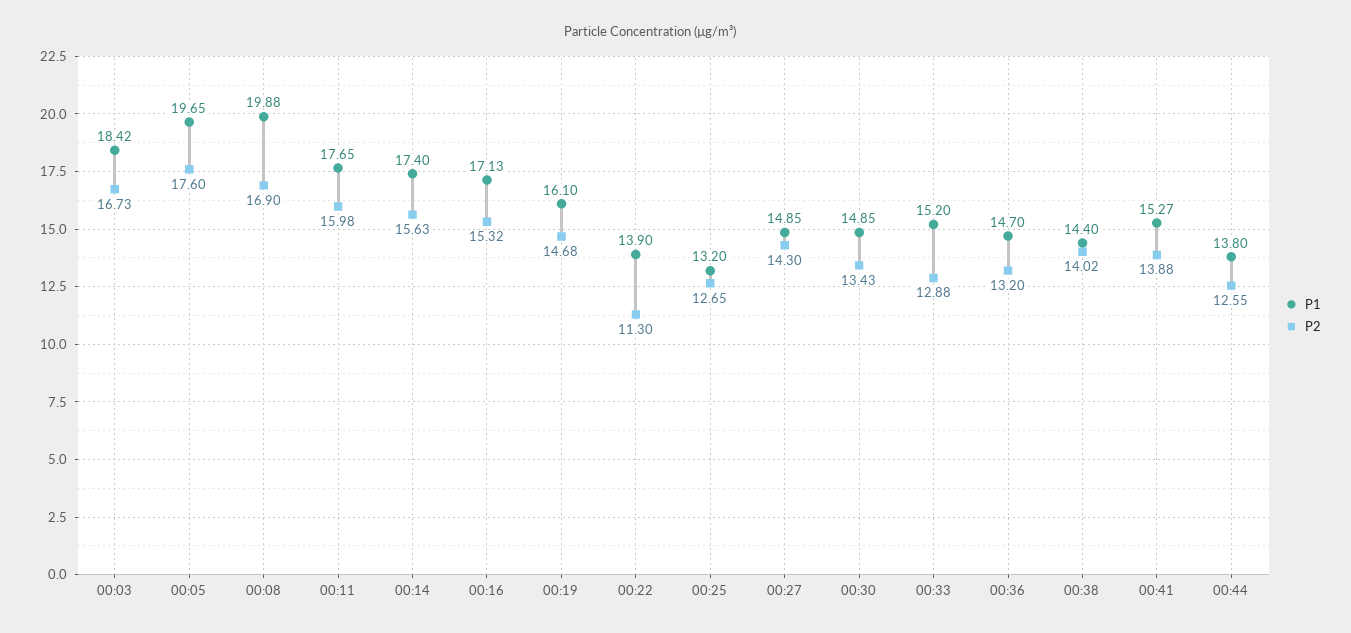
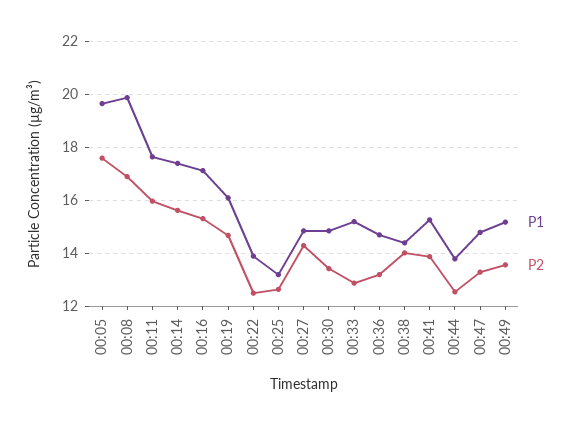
P1, 00:03: 18.42 -> none
P2, 00:03: 16.73 -> none
P2, 00:22: 11.3 -> 12.5
P1, 00:47: none -> 14.75
P2, 00:47: none -> 13.25
P1, 00:49: none -> 15.25
P2, 00:49: none -> 13.5

